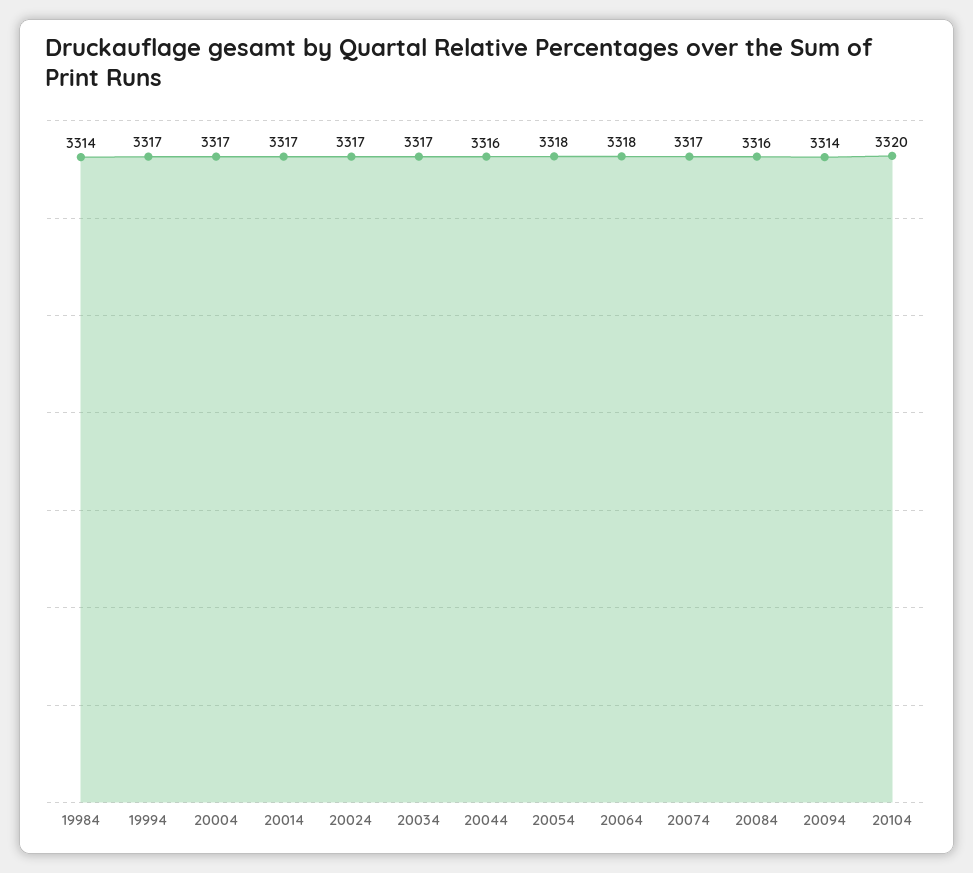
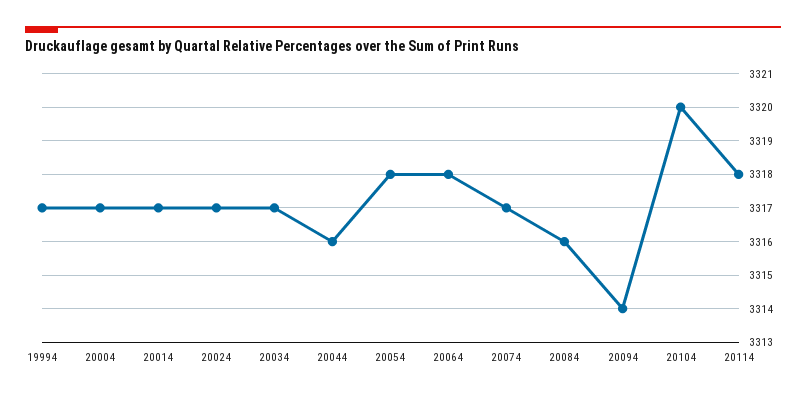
19984: 3314 -> none
20114: none -> 3318

